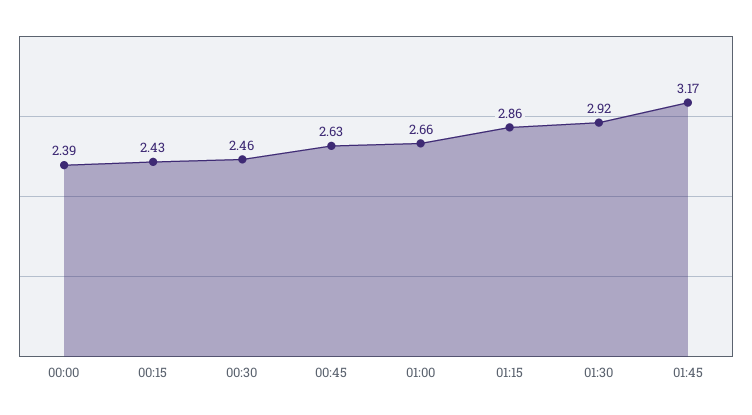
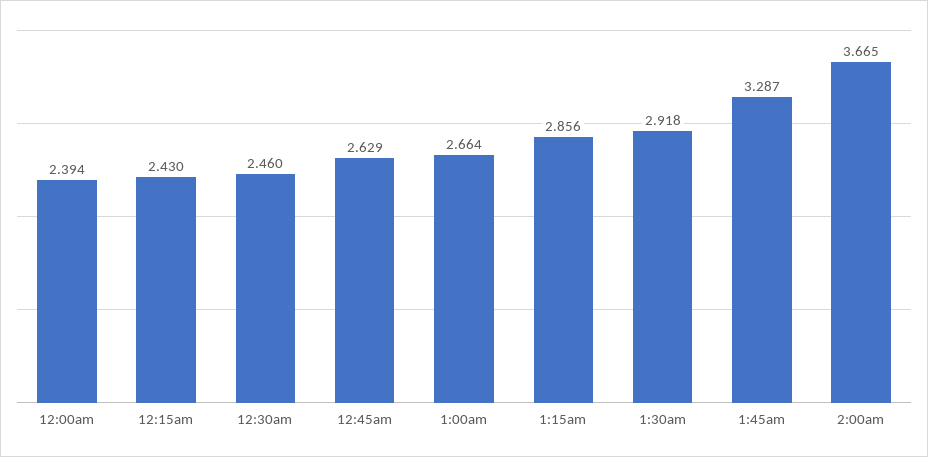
01:45: 3.17 -> 3.287
2:00am: none -> 3.665

